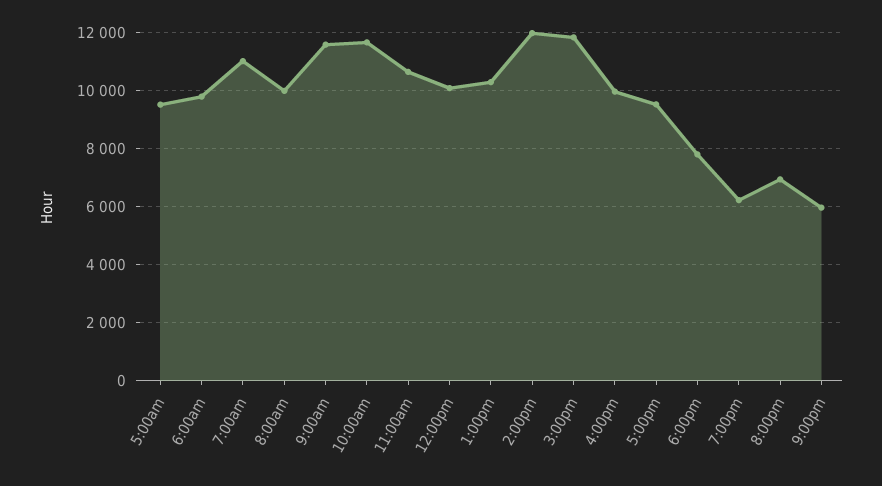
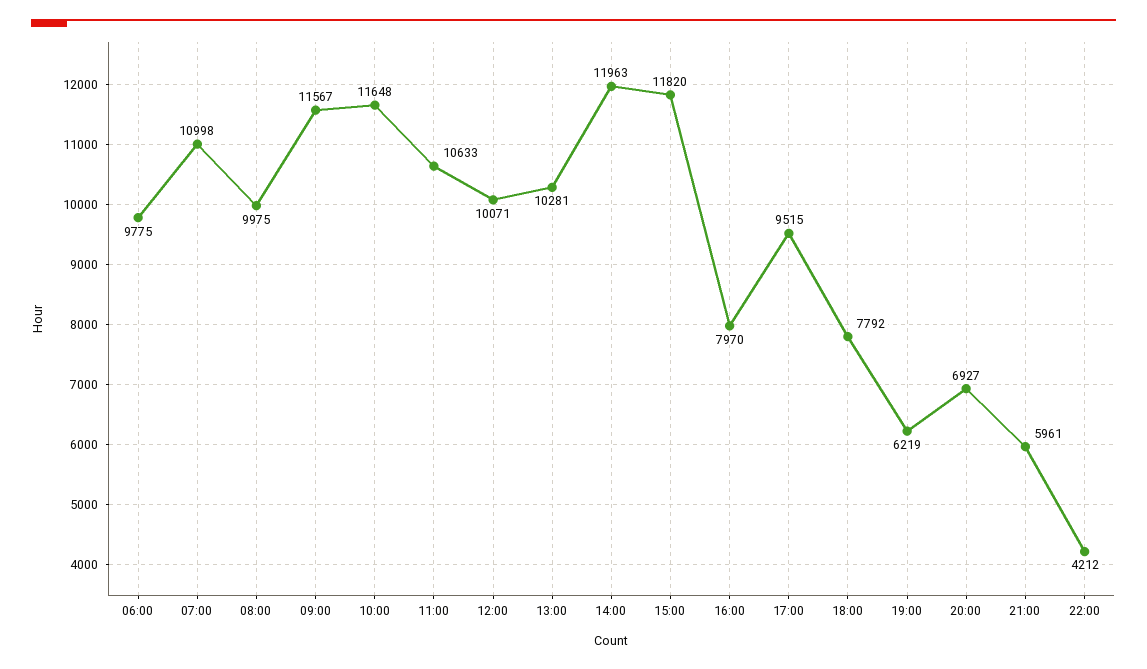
5:00am: 9500 -> none
4:00pm: 10000 -> 7970
22:00: none -> 4212

